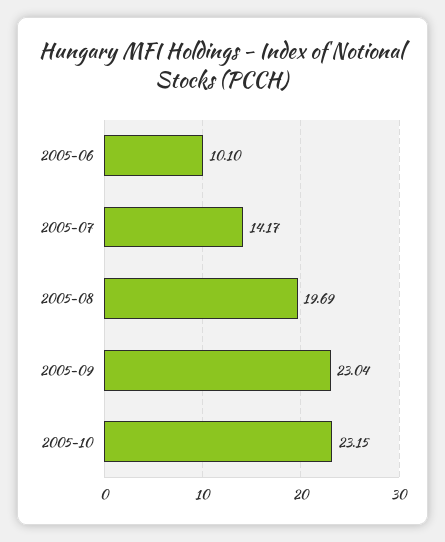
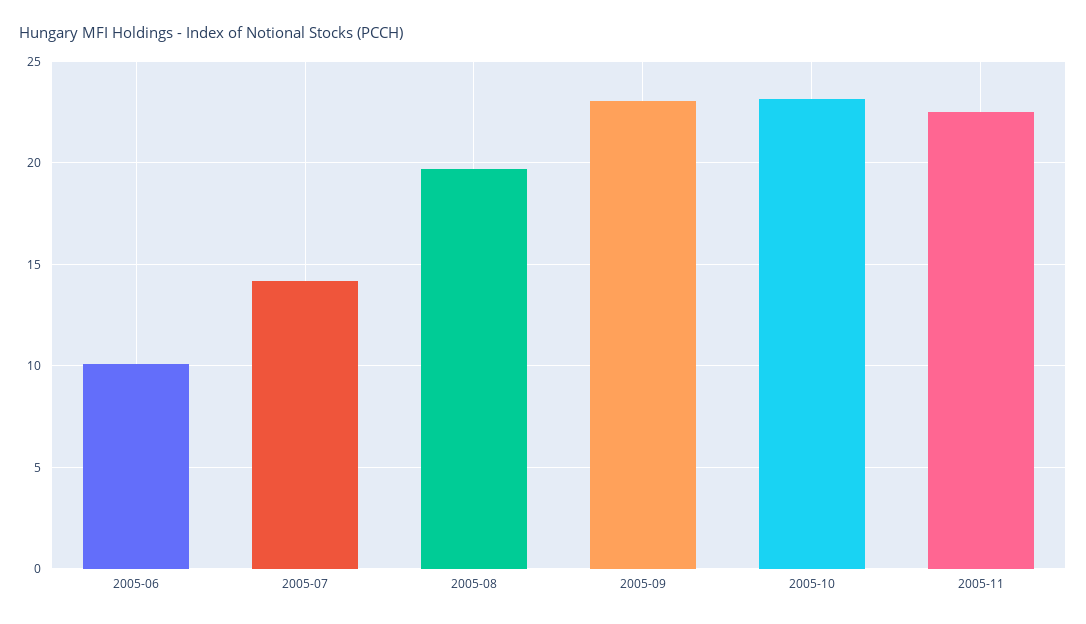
2005-11: none -> 22.5

